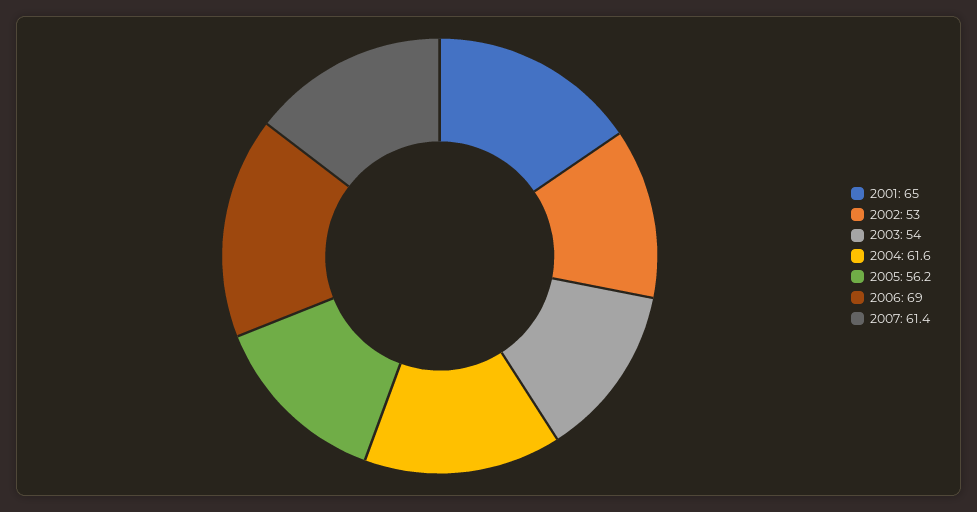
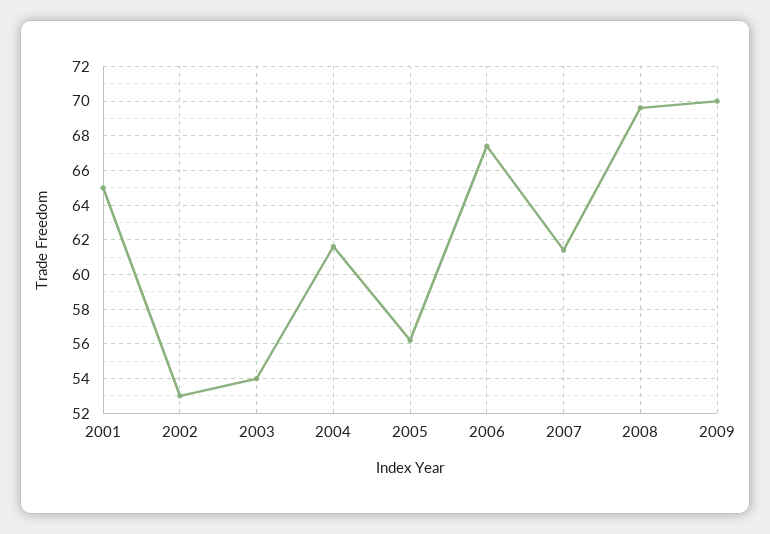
2006: 69 -> 67.5
2008: none -> 69.5
2009: none -> 70

